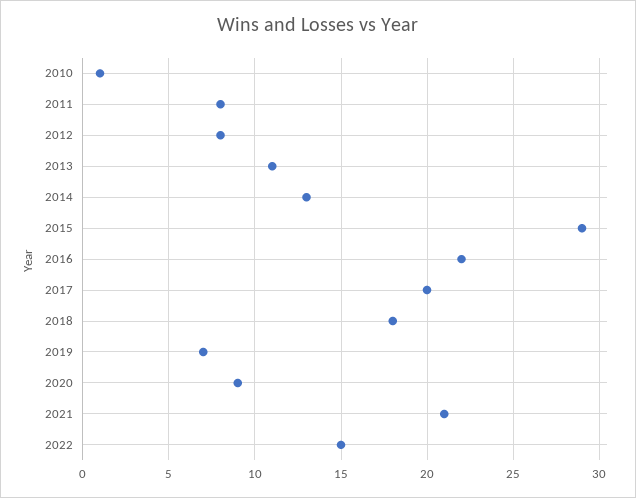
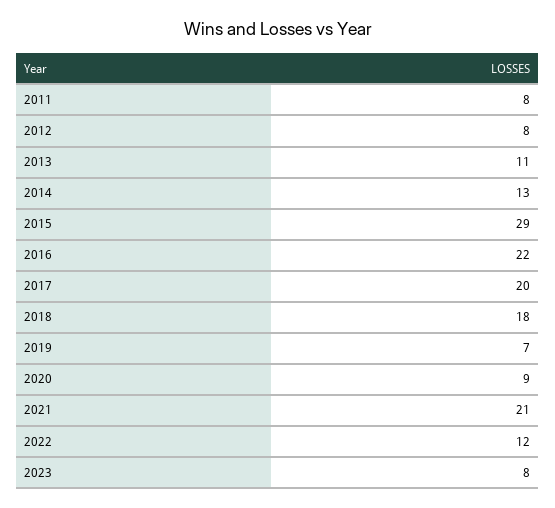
2010: 1 -> none
2022: 15 -> 12
2023: none -> 8

